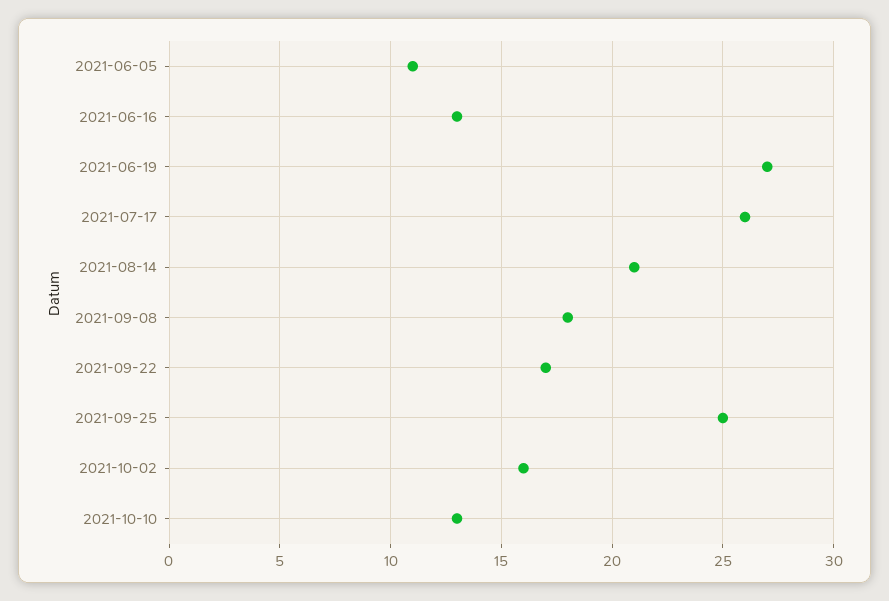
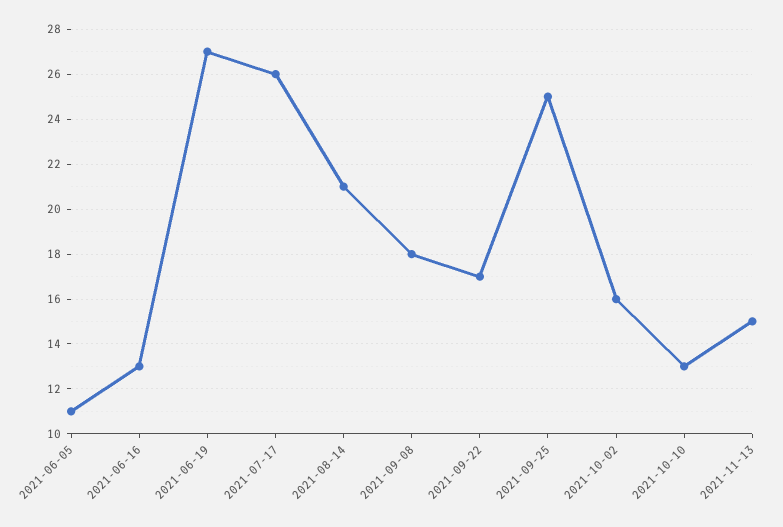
2021-11-13: none -> 15

